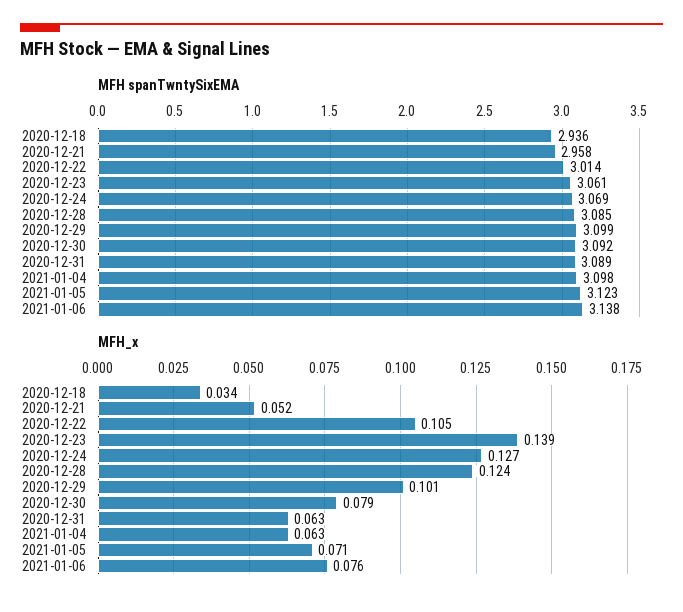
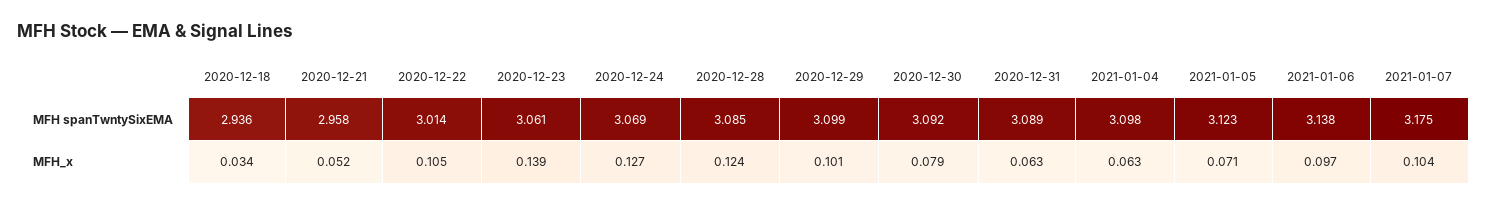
MFH_x, 2021-01-06: 0.076 -> 0.097
MFH spanTwntySixEMA, 2021-01-07: none -> 3.175
MFH_x, 2021-01-07: none -> 0.104

